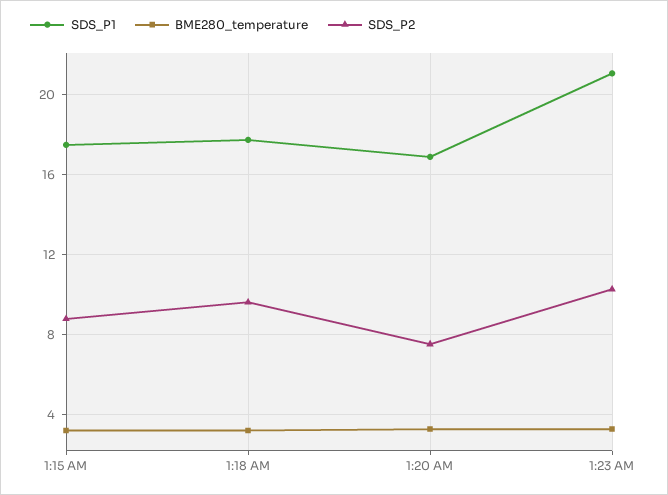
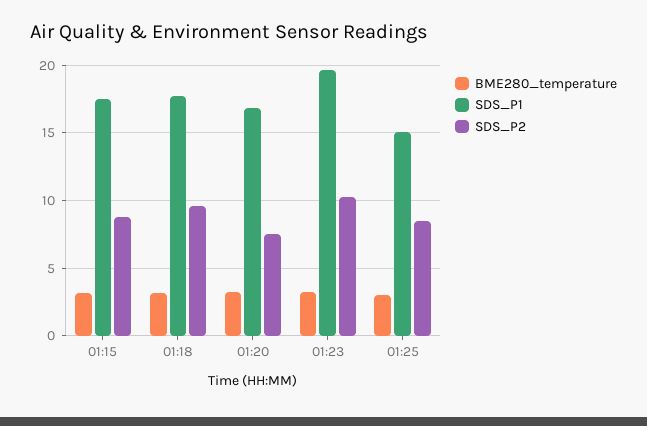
SDS_P1, 1:23 AM: 21 -> 19.5
BME280_temperature, 01:25: none -> 3
SDS_P1, 01:25: none -> 15
SDS_P2, 01:25: none -> 8.5

